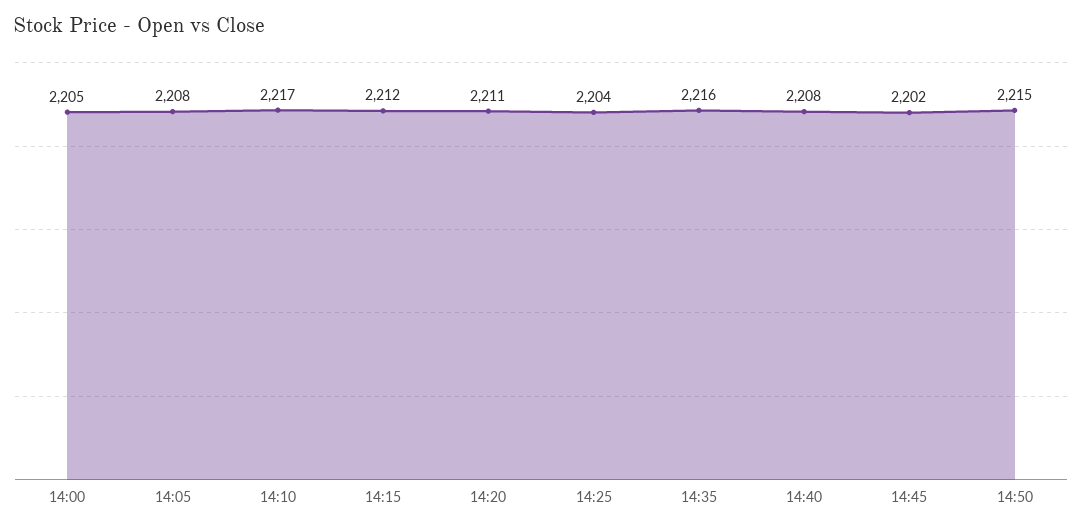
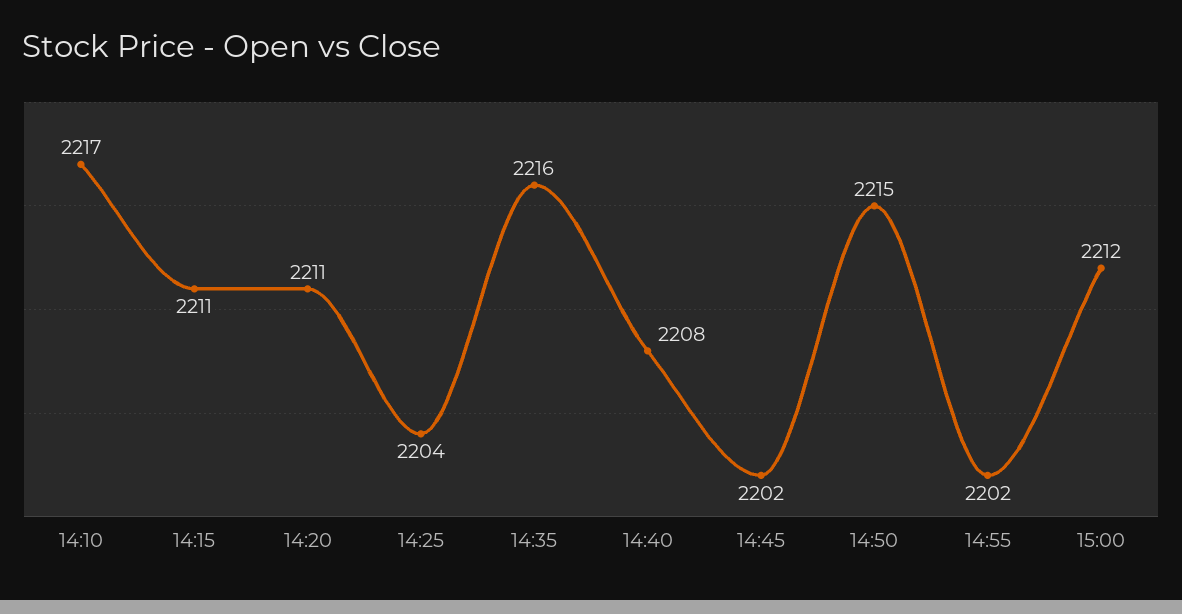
14:00: 2205 -> none
14:05: 2208 -> none
14:15: 2212 -> 2211
14:55: none -> 2202
15:00: none -> 2212

